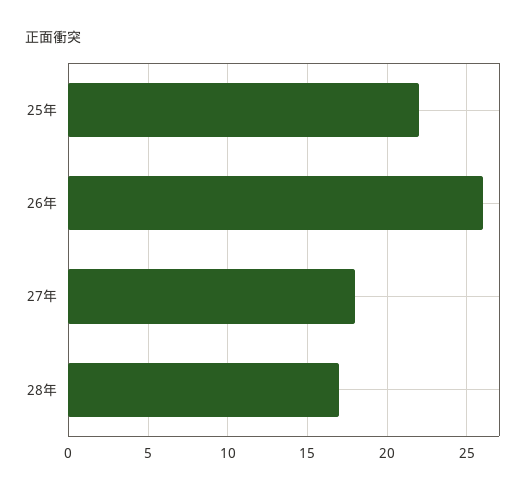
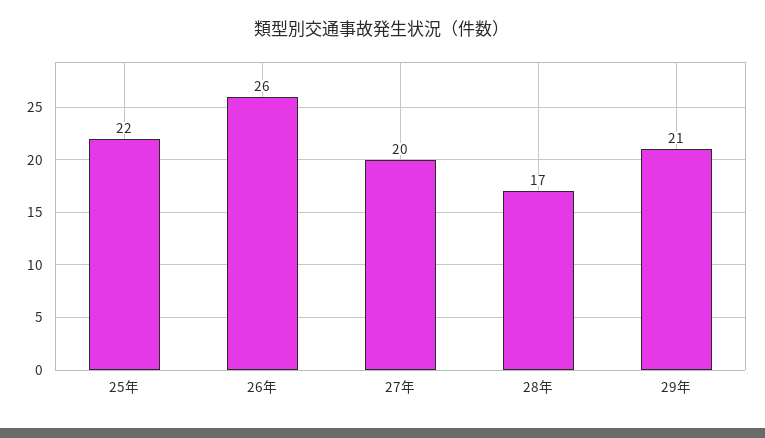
27年: 18 -> 20
29年: none -> 21

